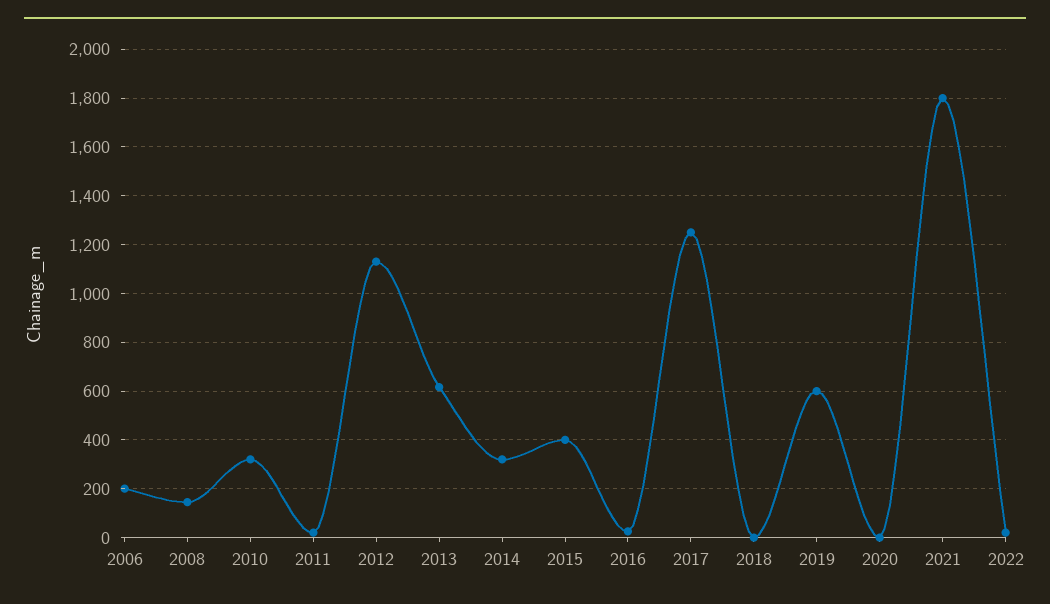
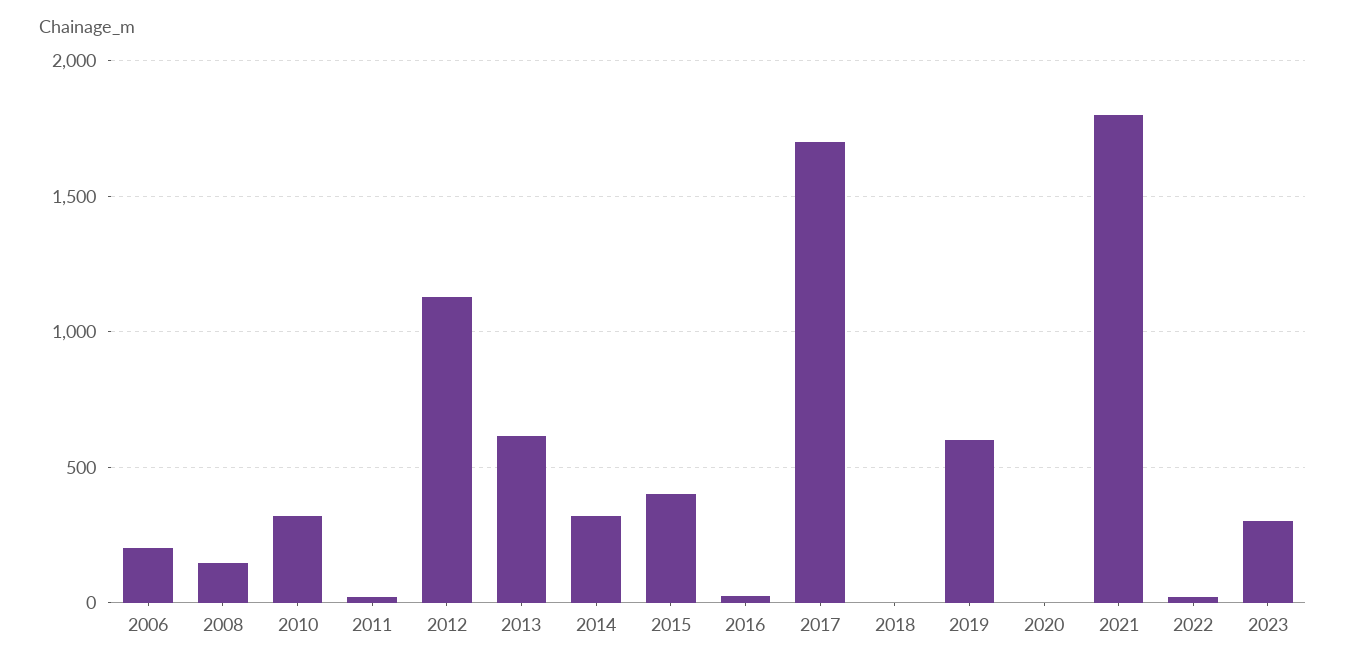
2017: 1250 -> 1700
2023: none -> 300

